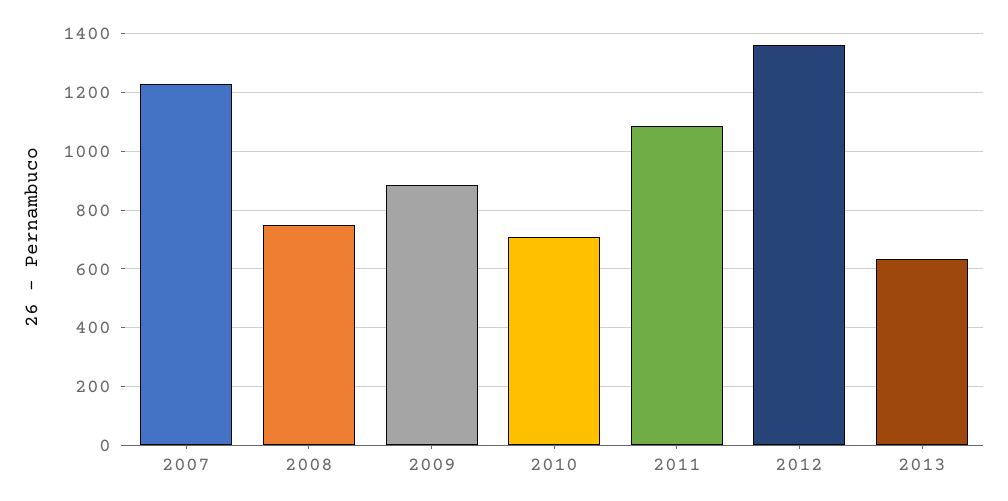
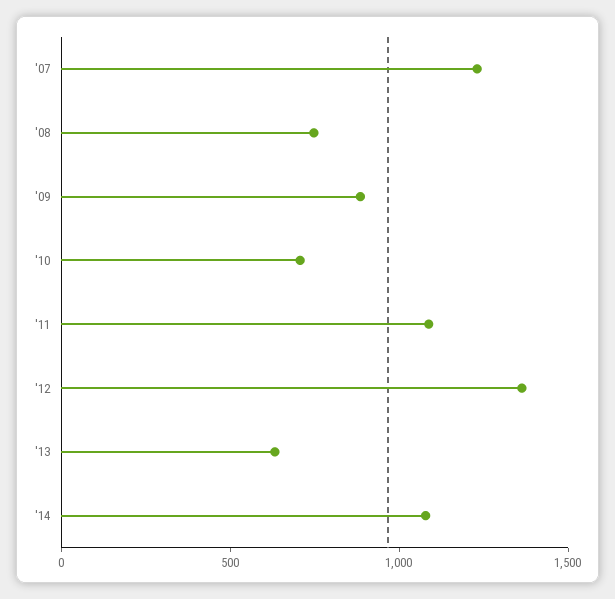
'14: none -> 1100

